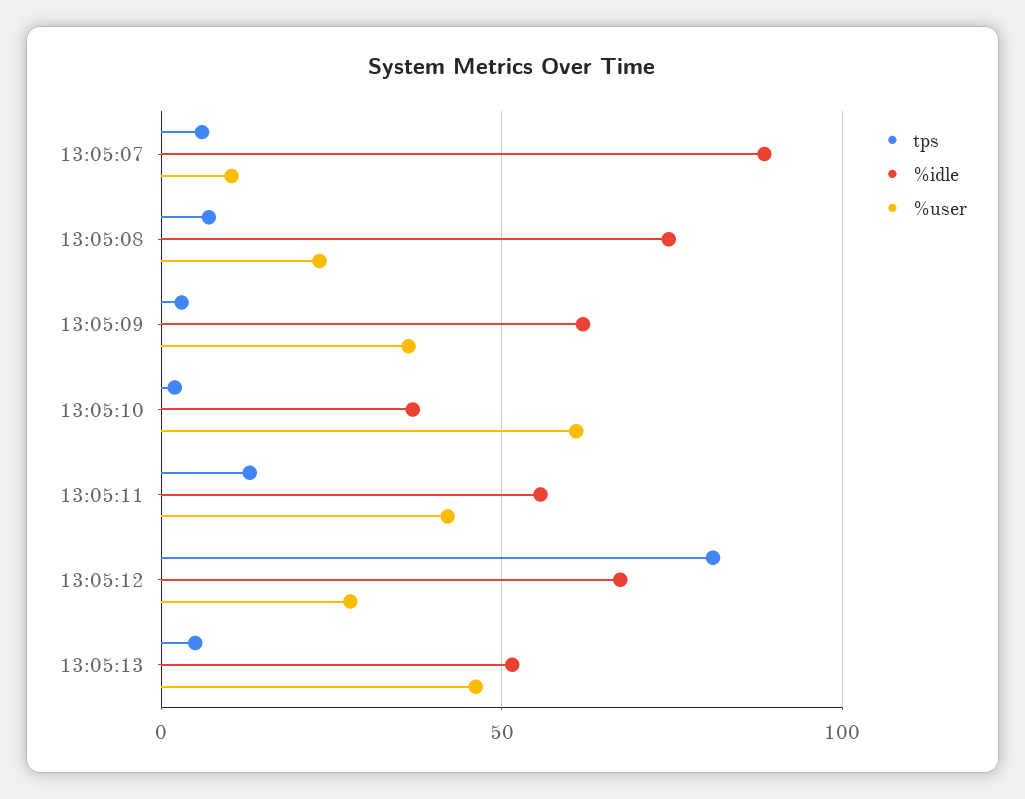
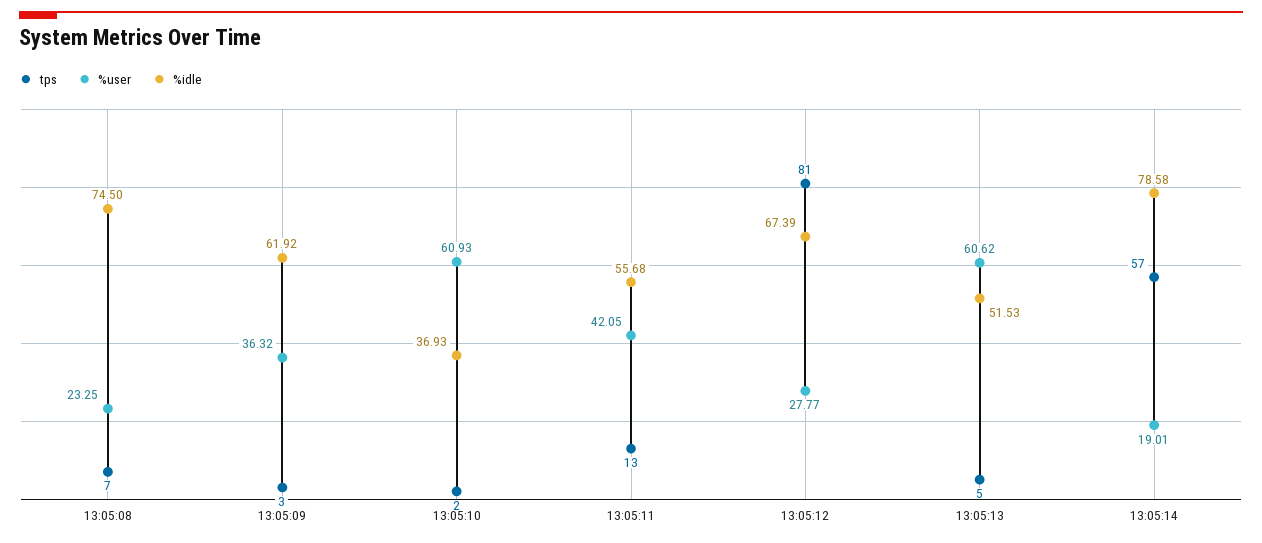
tps, 13:05:07: 5 -> none
%idle, 13:05:07: 90 -> none
%user, 13:05:07: 10 -> none
%user, 13:05:13: 45 -> 60.62
tps, 13:05:14: none -> 57
%user, 13:05:14: none -> 19.01
%idle, 13:05:14: none -> 78.58

